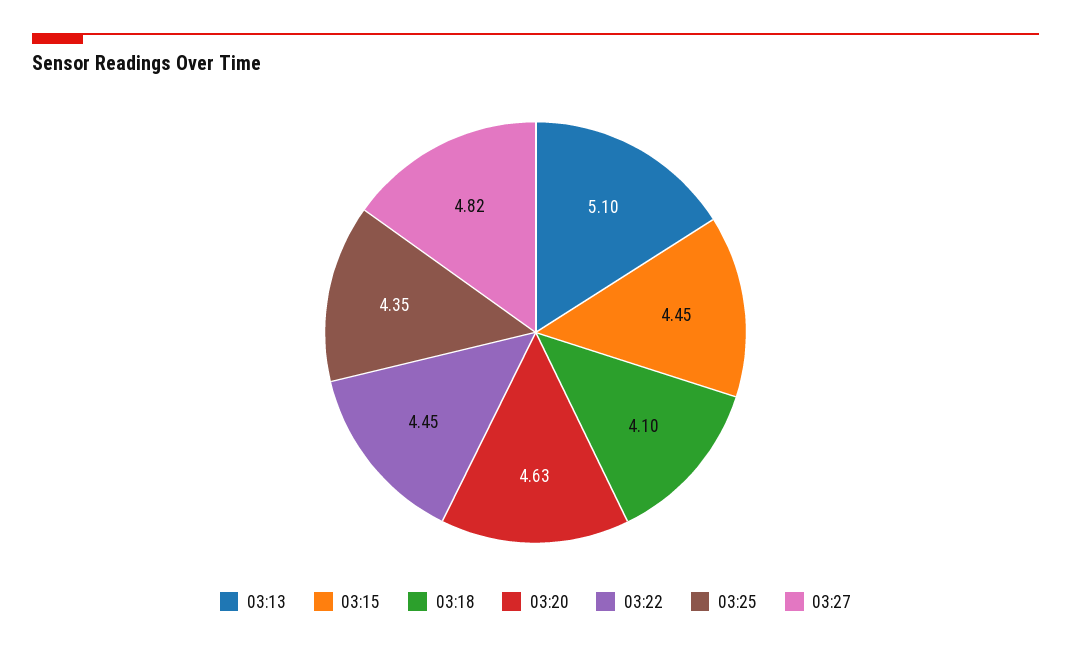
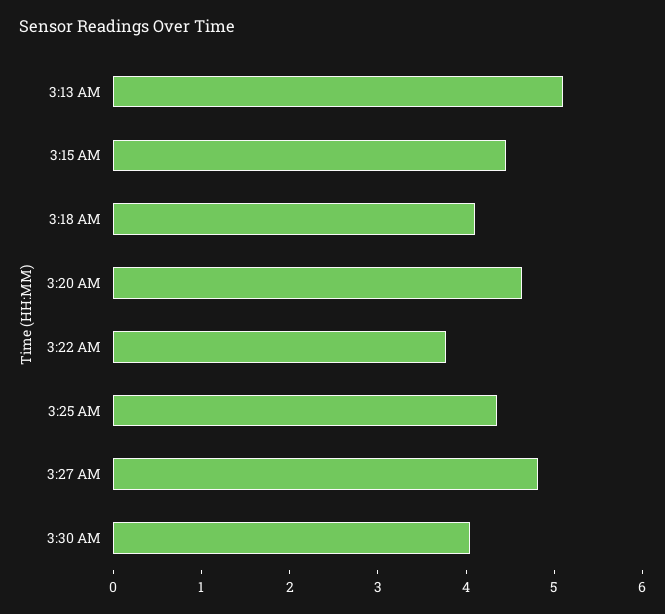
03:22: 4.45 -> 3.8
3:30 AM: none -> 4

